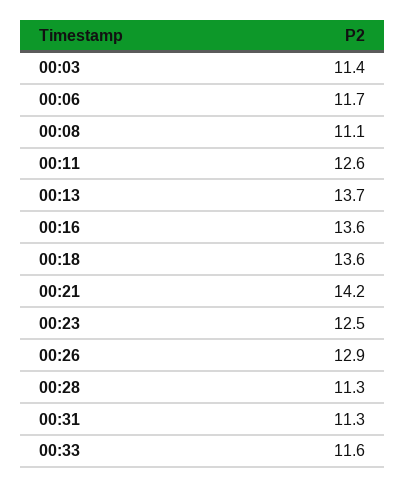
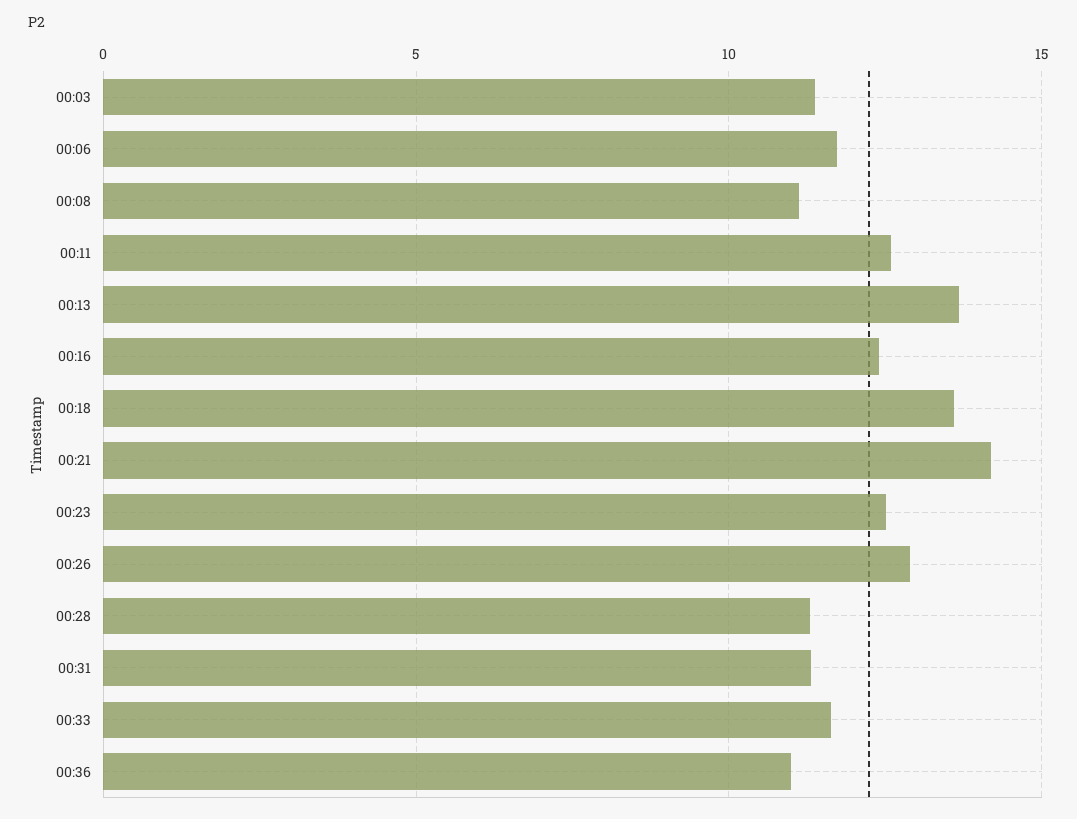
00:16: 13.6 -> 12.5
00:36: none -> 11

